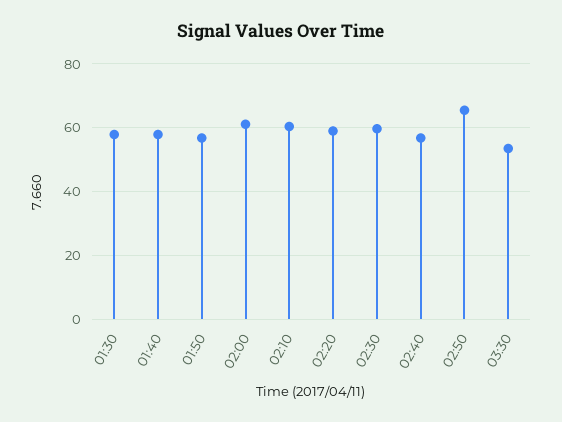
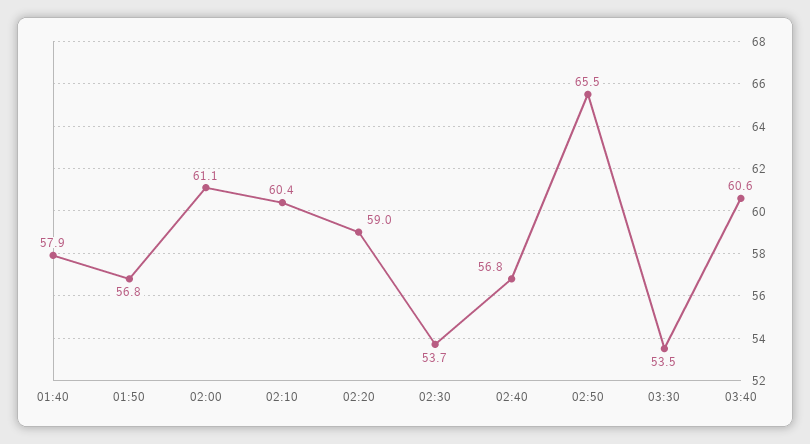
01:30: 58 -> none
02:30: 60 -> 53.7
03:40: none -> 60.6

